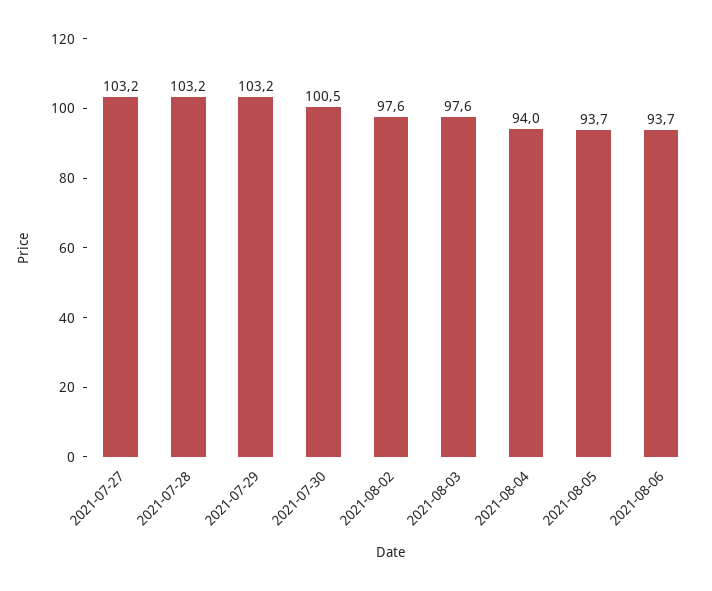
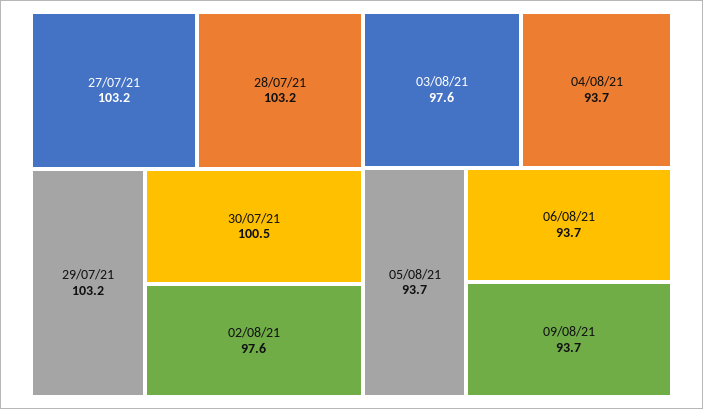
2021-08-04: 94 -> 93.7
09/08/21: none -> 93.7

